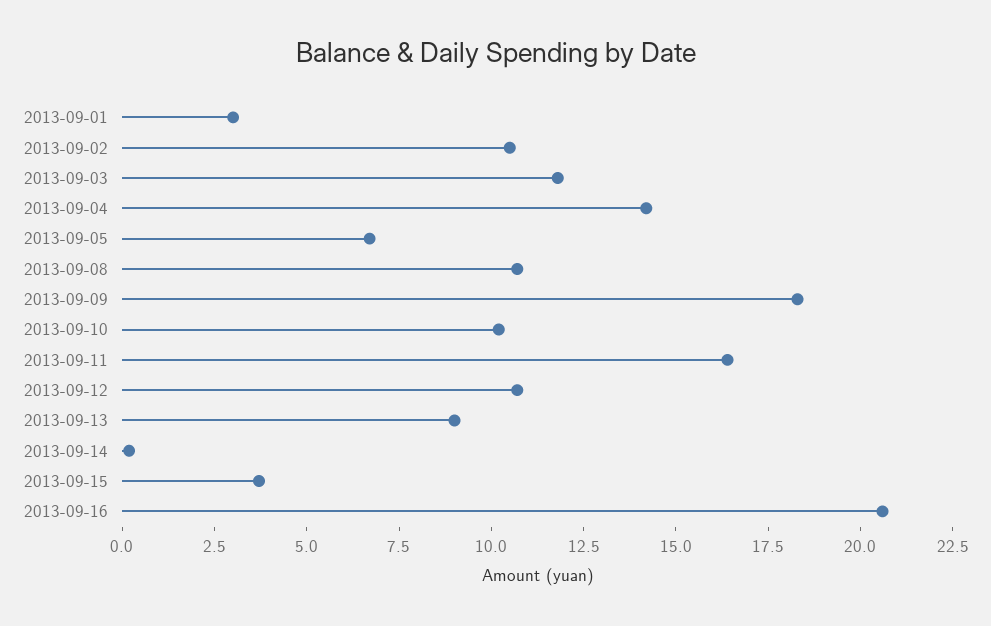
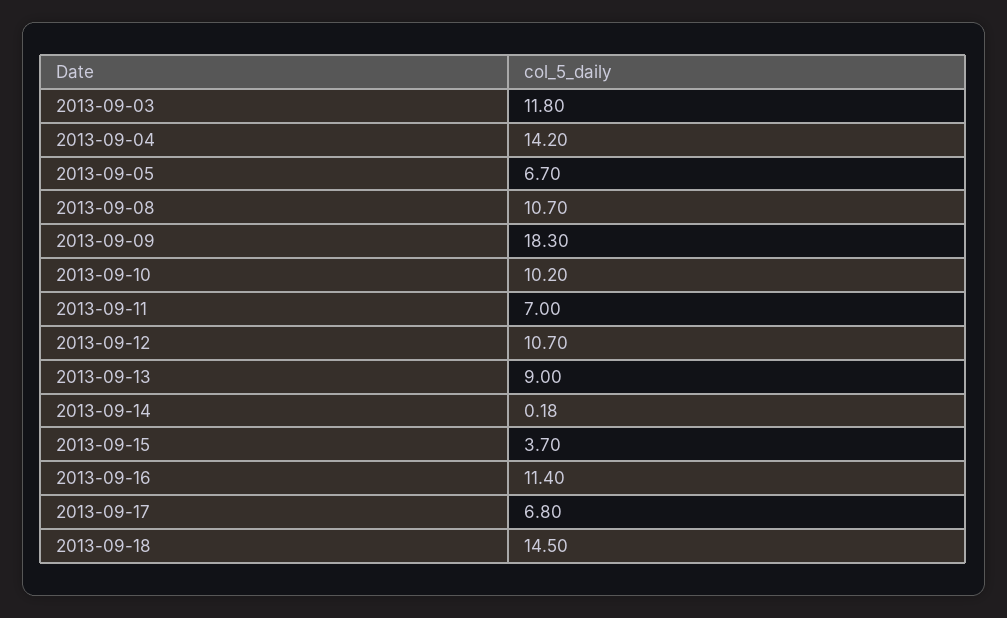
2013-09-01: 3 -> none
2013-09-02: 10.5 -> none
2013-09-11: 16.5 -> 7
2013-09-16: 20.5 -> 11.4
2013-09-17: none -> 6.8
2013-09-18: none -> 14.5

